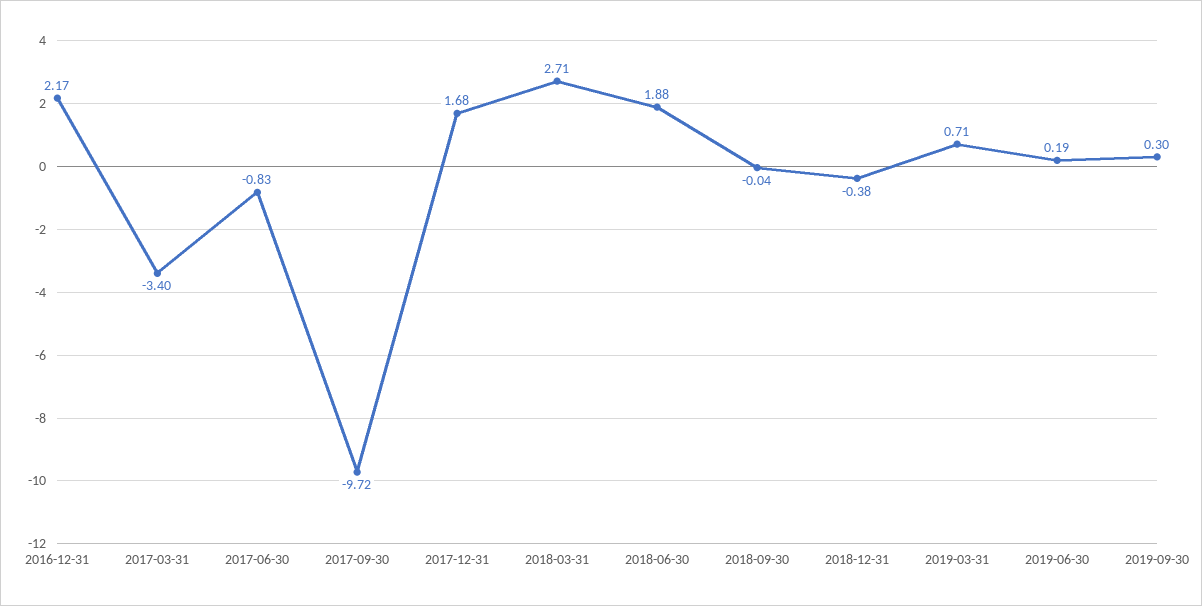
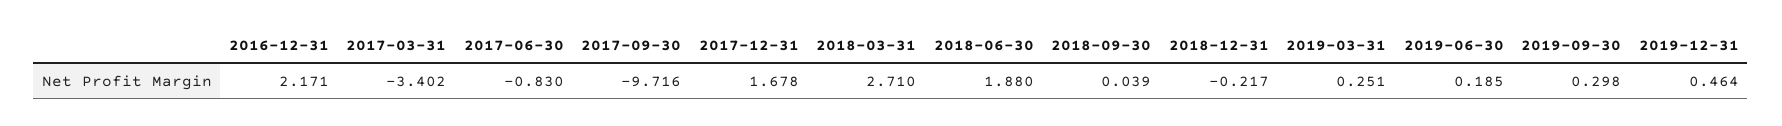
2018-09-30: -0.04 -> 0.039
2018-12-31: -0.38 -> -0.217
2019-03-31: 0.71 -> 0.251
2019-12-31: none -> 0.464

